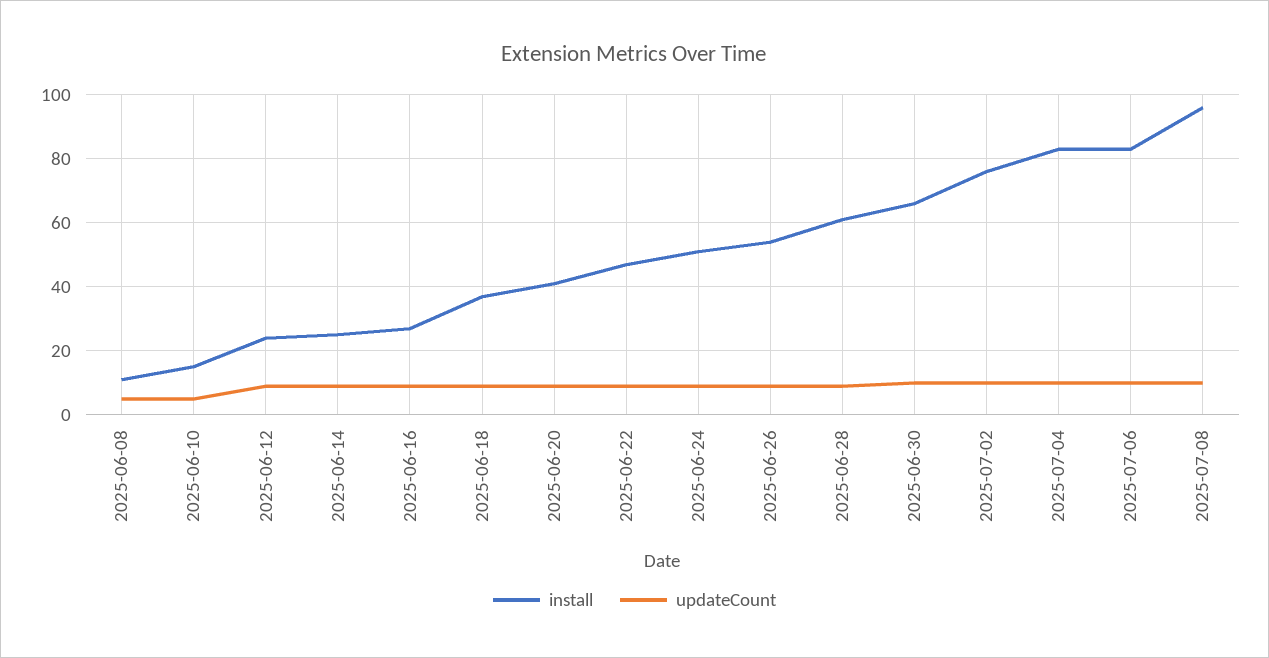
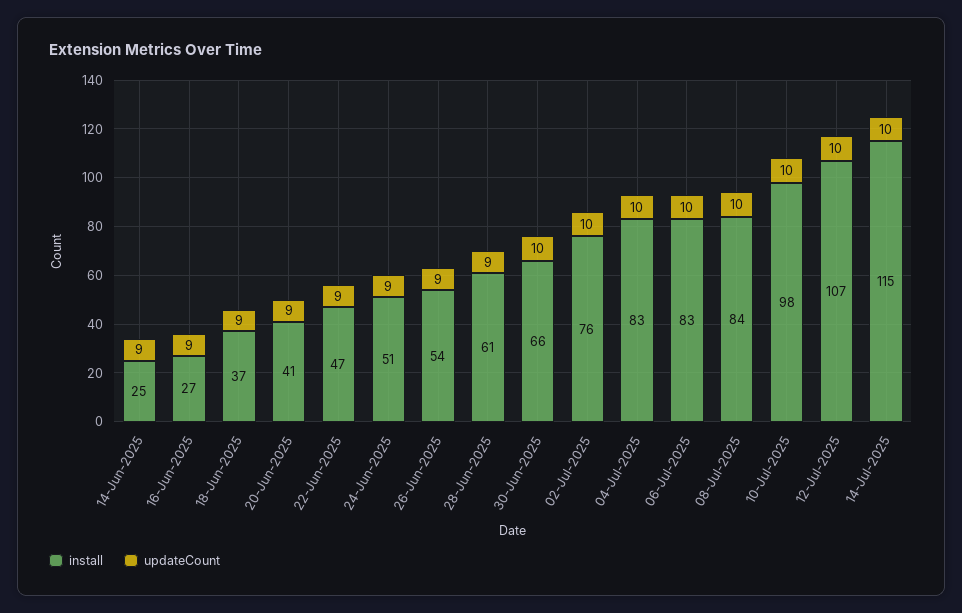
install, 2025-06-08: 10 -> none
updateCount, 2025-06-08: 5 -> none
install, 2025-06-10: 15 -> none
updateCount, 2025-06-10: 5 -> none
install, 2025-06-12: 25 -> none
updateCount, 2025-06-12: 10 -> none
install, 2025-07-08: 95 -> 84
install, 10-Jul-2025: none -> 98
updateCount, 10-Jul-2025: none -> 10
install, 12-Jul-2025: none -> 107
updateCount, 12-Jul-2025: none -> 10
install, 14-Jul-2025: none -> 115
updateCount, 14-Jul-2025: none -> 10

